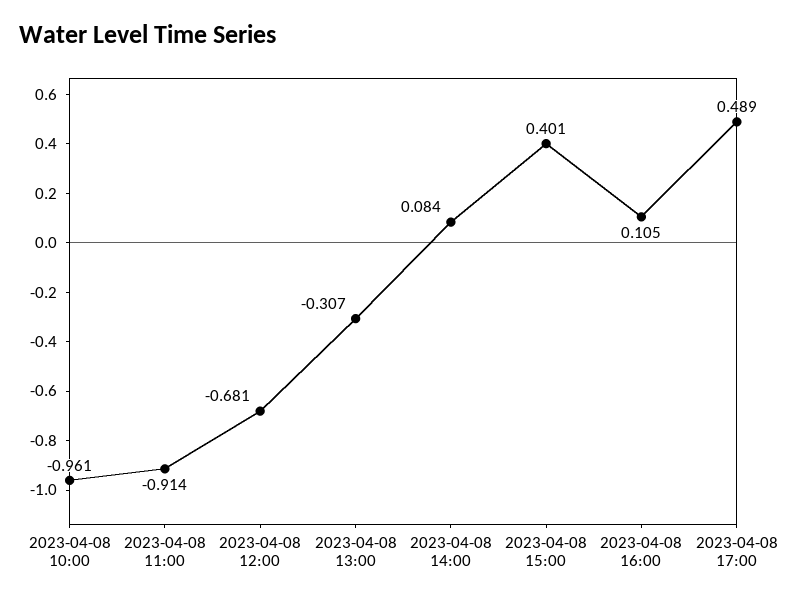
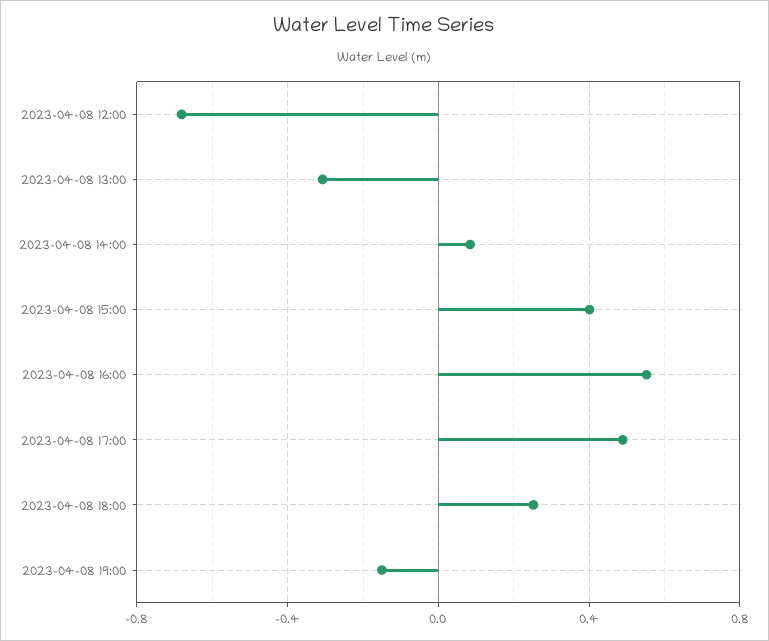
2023-04-08 10:00: -0.961 -> none
2023-04-08 11:00: -0.914 -> none
2023-04-08 16:00: 0.105 -> 0.55
2023-04-08 18:00: none -> 0.25
2023-04-08 19:00: none -> -0.15

